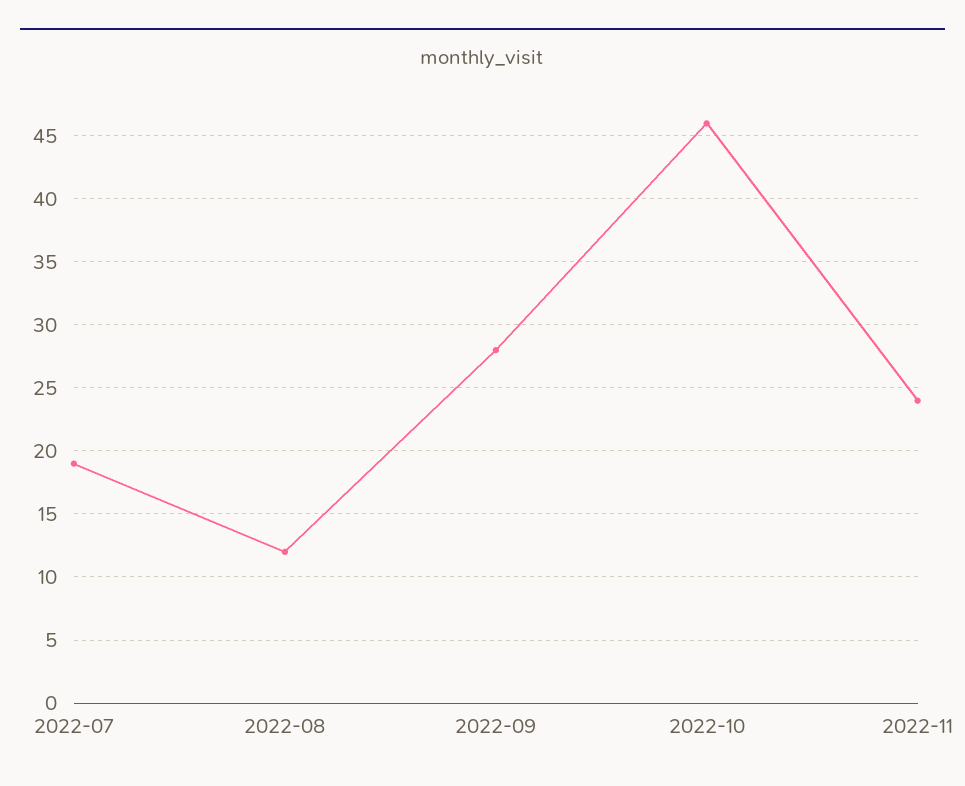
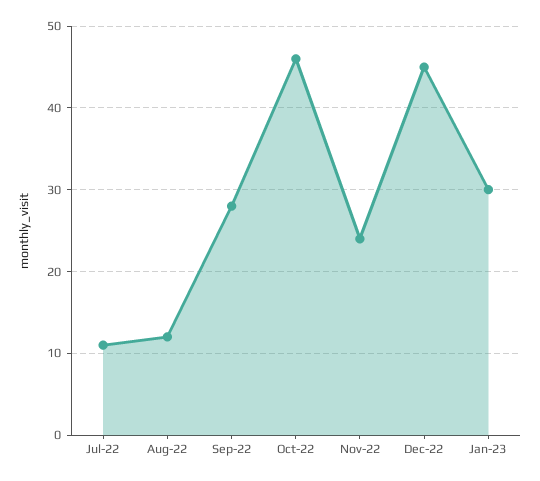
2022-07: 19 -> 11
Dec-22: none -> 45
Jan-23: none -> 30

